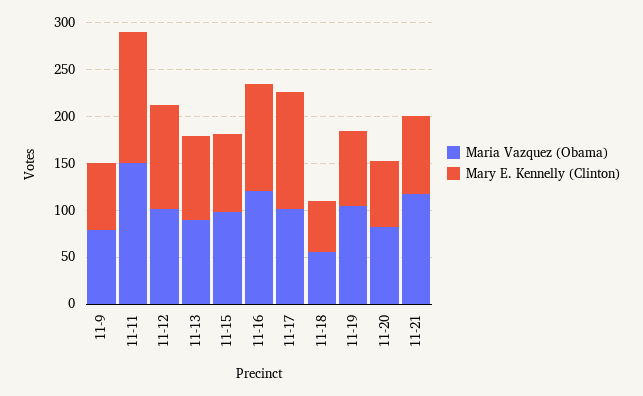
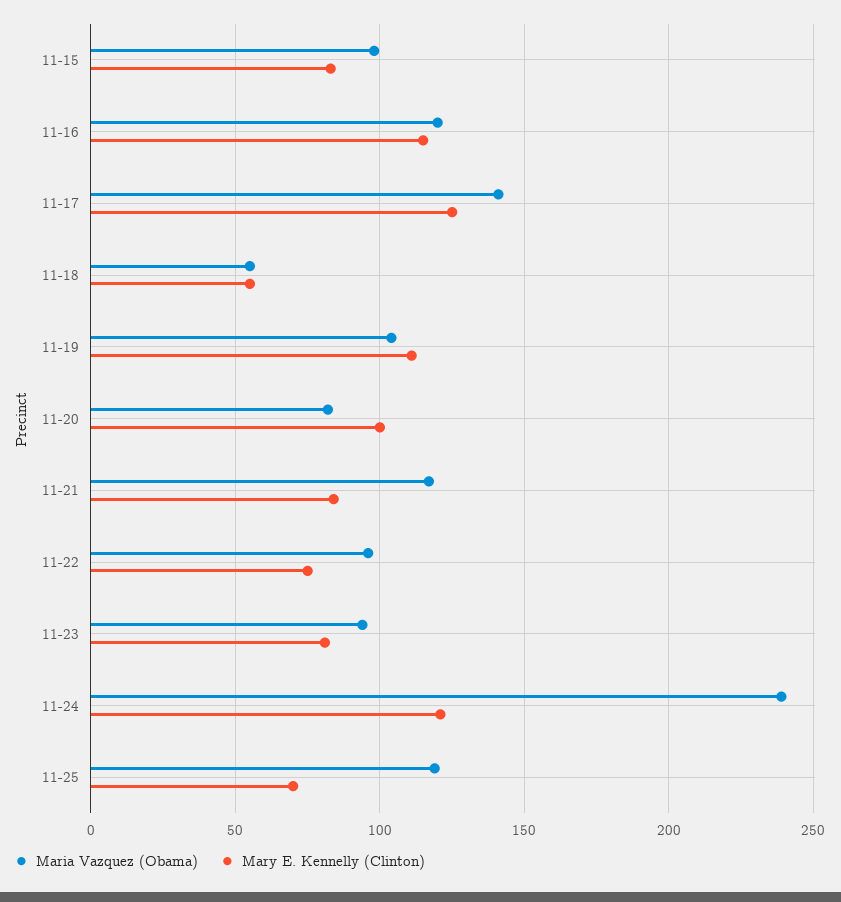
Maria Vazquez (Obama), 11-9: 80 -> none
Mary E. Kennelly (Clinton), 11-9: 70 -> none
Maria Vazquez (Obama), 11-11: 150 -> none
Mary E. Kennelly (Clinton), 11-11: 140 -> none
Maria Vazquez (Obama), 11-12: 100 -> none
Mary E. Kennelly (Clinton), 11-12: 110 -> none
Maria Vazquez (Obama), 11-13: 90 -> none
Mary E. Kennelly (Clinton), 11-13: 90 -> none
Maria Vazquez (Obama), 11-17: 100 -> 140
Mary E. Kennelly (Clinton), 11-19: 80 -> 110
Mary E. Kennelly (Clinton), 11-20: 70 -> 100
Maria Vazquez (Obama), 11-22: none -> 95
Mary E. Kennelly (Clinton), 11-22: none -> 75
Maria Vazquez (Obama), 11-23: none -> 95
Mary E. Kennelly (Clinton), 11-23: none -> 80
Maria Vazquez (Obama), 11-24: none -> 240
Mary E. Kennelly (Clinton), 11-24: none -> 120
Maria Vazquez (Obama), 11-25: none -> 120
Mary E. Kennelly (Clinton), 11-25: none -> 70

